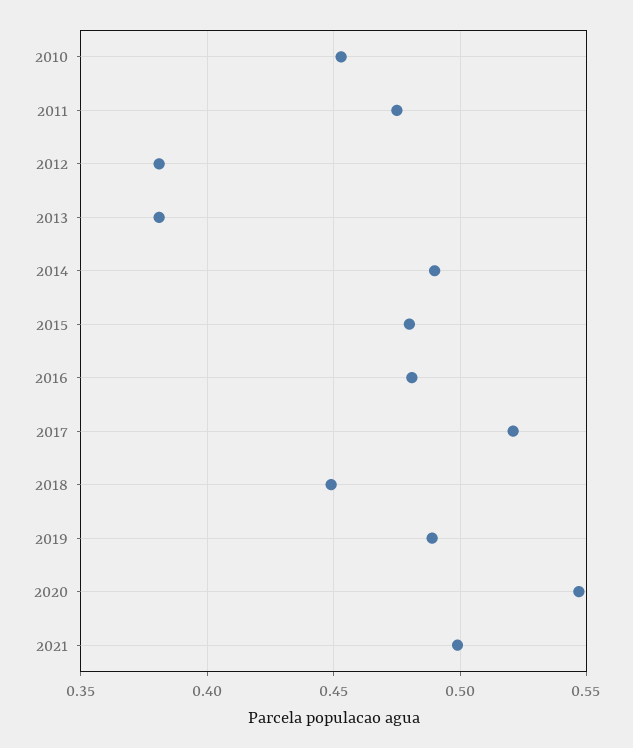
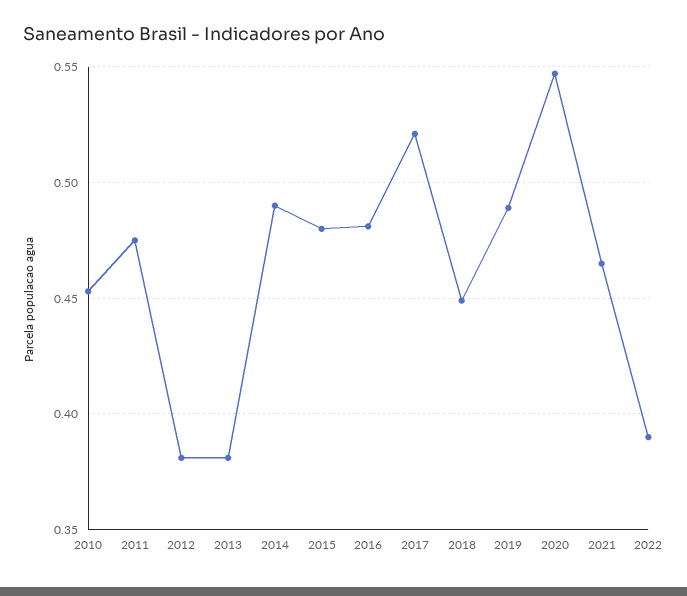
2021: 0.5 -> 0.465
2022: none -> 0.39

